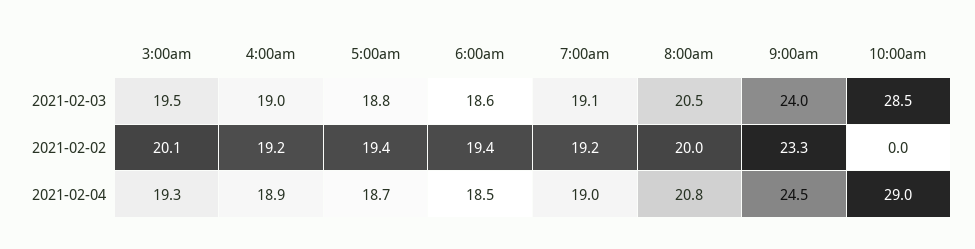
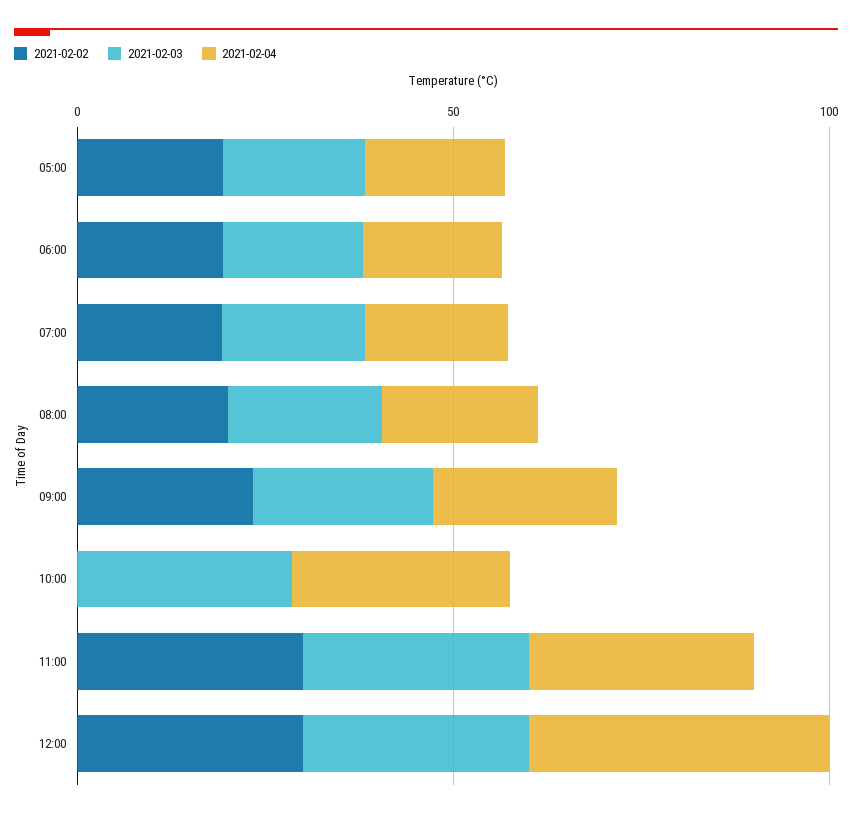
2021-02-03, 3:00am: 19.5 -> none
2021-02-03, 4:00am: 19 -> none
2021-02-02, 3:00am: 20.1 -> none
2021-02-02, 4:00am: 19.2 -> none
2021-02-04, 3:00am: 19.3 -> none
2021-02-04, 4:00am: 18.9 -> none
2021-02-02, 11:00: none -> 30
2021-02-03, 11:00: none -> 30
2021-02-04, 11:00: none -> 30
2021-02-02, 12:00: none -> 30
2021-02-03, 12:00: none -> 30
2021-02-04, 12:00: none -> 40

